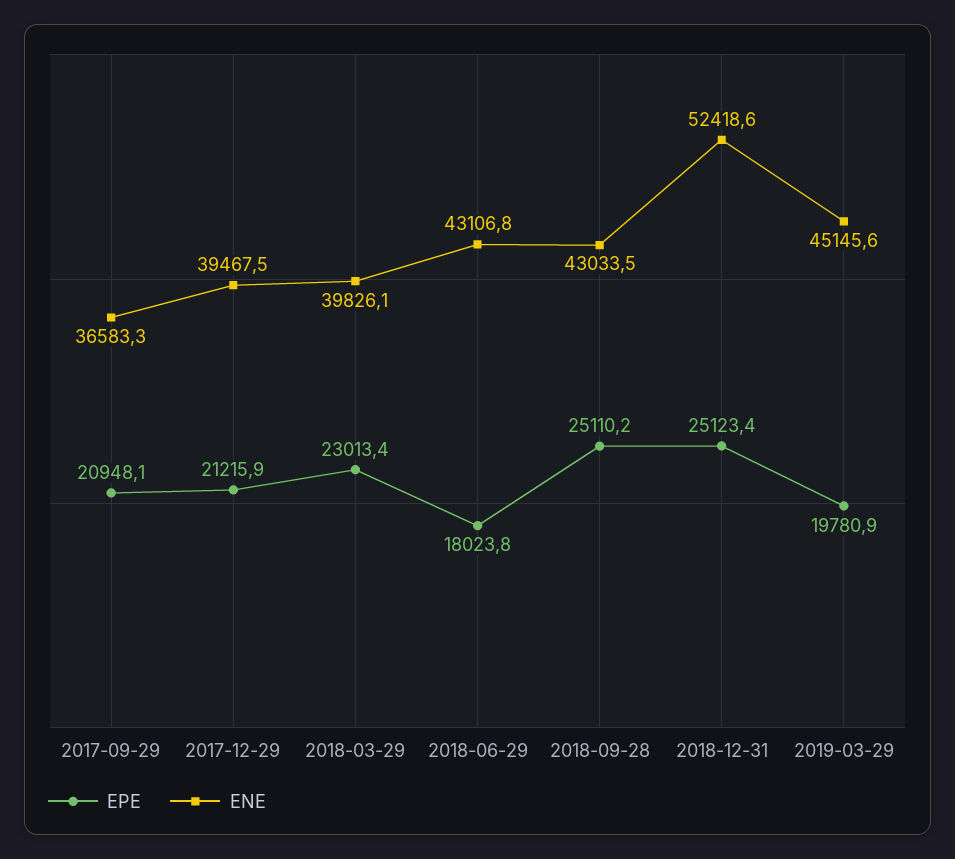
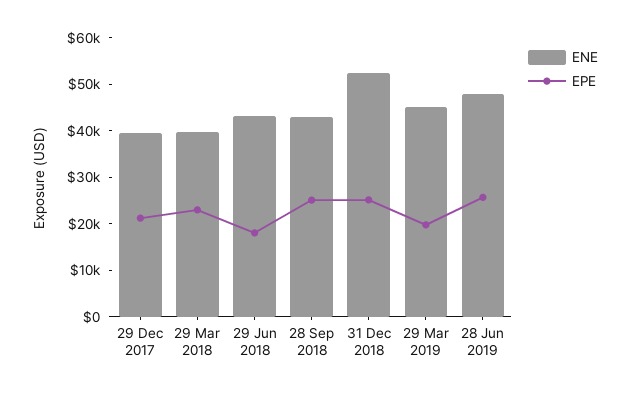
EPE, 2017-09-29: 20948.1 -> none
ENE, 2017-09-29: 36583.3 -> none
ENE, 28 Jun 2019: none -> 48000
EPE, 28 Jun 2019: none -> 26000

